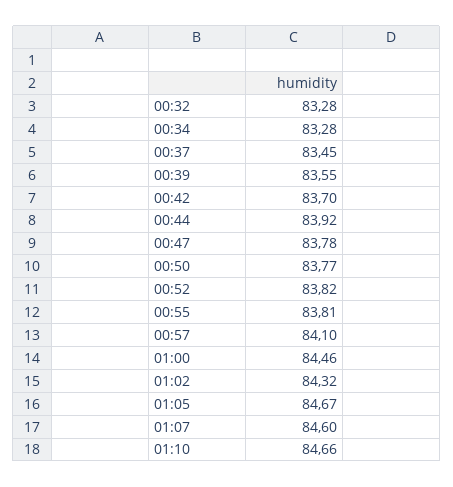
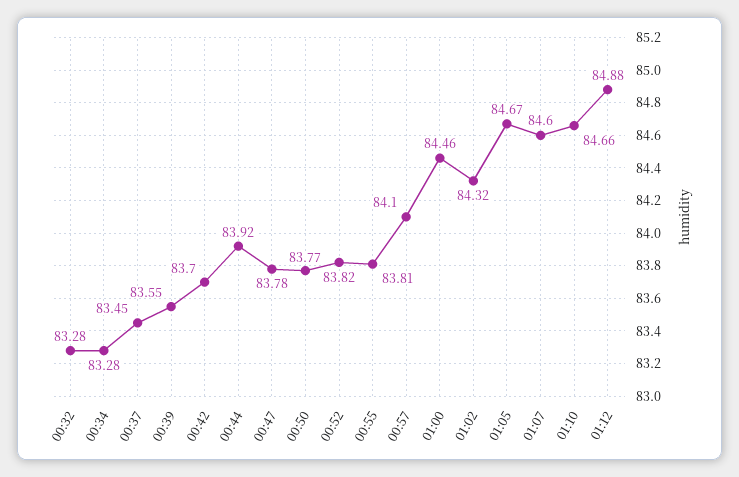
01:12: none -> 84.88

